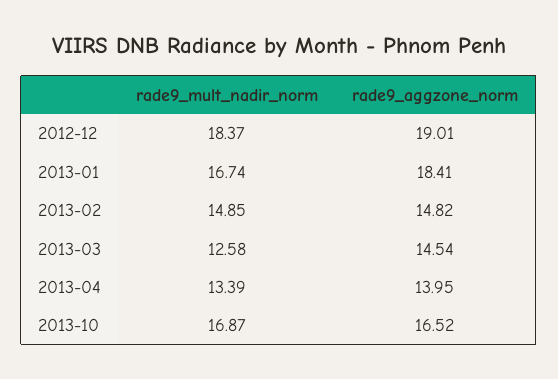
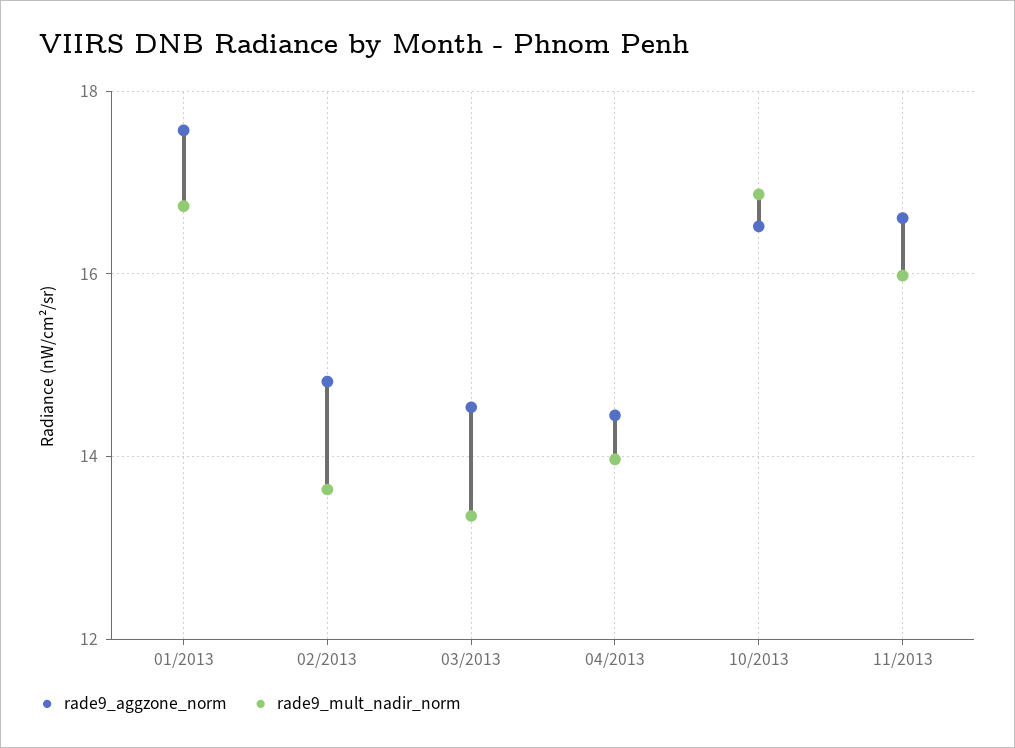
rade9_mult_nadir_norm, 2012-12: 18.37 -> none
rade9_aggzone_norm, 2012-12: 19.01 -> none
rade9_aggzone_norm, 2013-01: 18.41 -> 17.6
rade9_mult_nadir_norm, 2013-02: 14.85 -> 13.6
rade9_mult_nadir_norm, 2013-03: 12.58 -> 13.4
rade9_mult_nadir_norm, 2013-04: 13.39 -> 14
rade9_aggzone_norm, 2013-04: 13.95 -> 14.4
rade9_aggzone_norm, 11/2013: none -> 16.6
rade9_mult_nadir_norm, 11/2013: none -> 16

